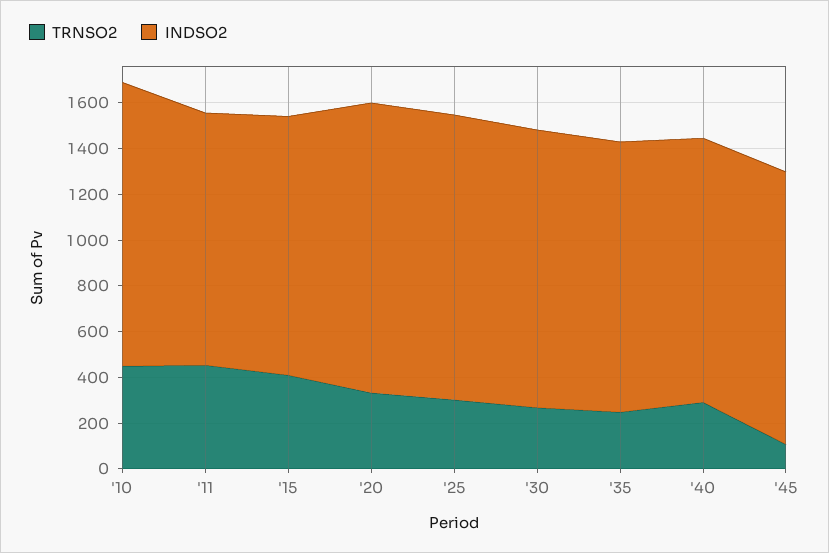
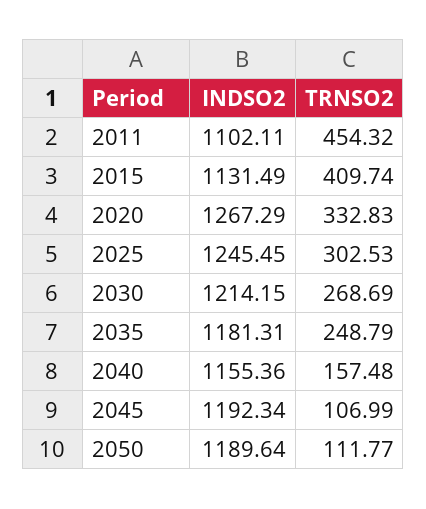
TRNSO2, '10: 450 -> none
INDSO2, '10: 1250 -> none
TRNSO2, '40: 300 -> 157.48
INDSO2, 2050: none -> 1189.64
TRNSO2, 2050: none -> 111.77

